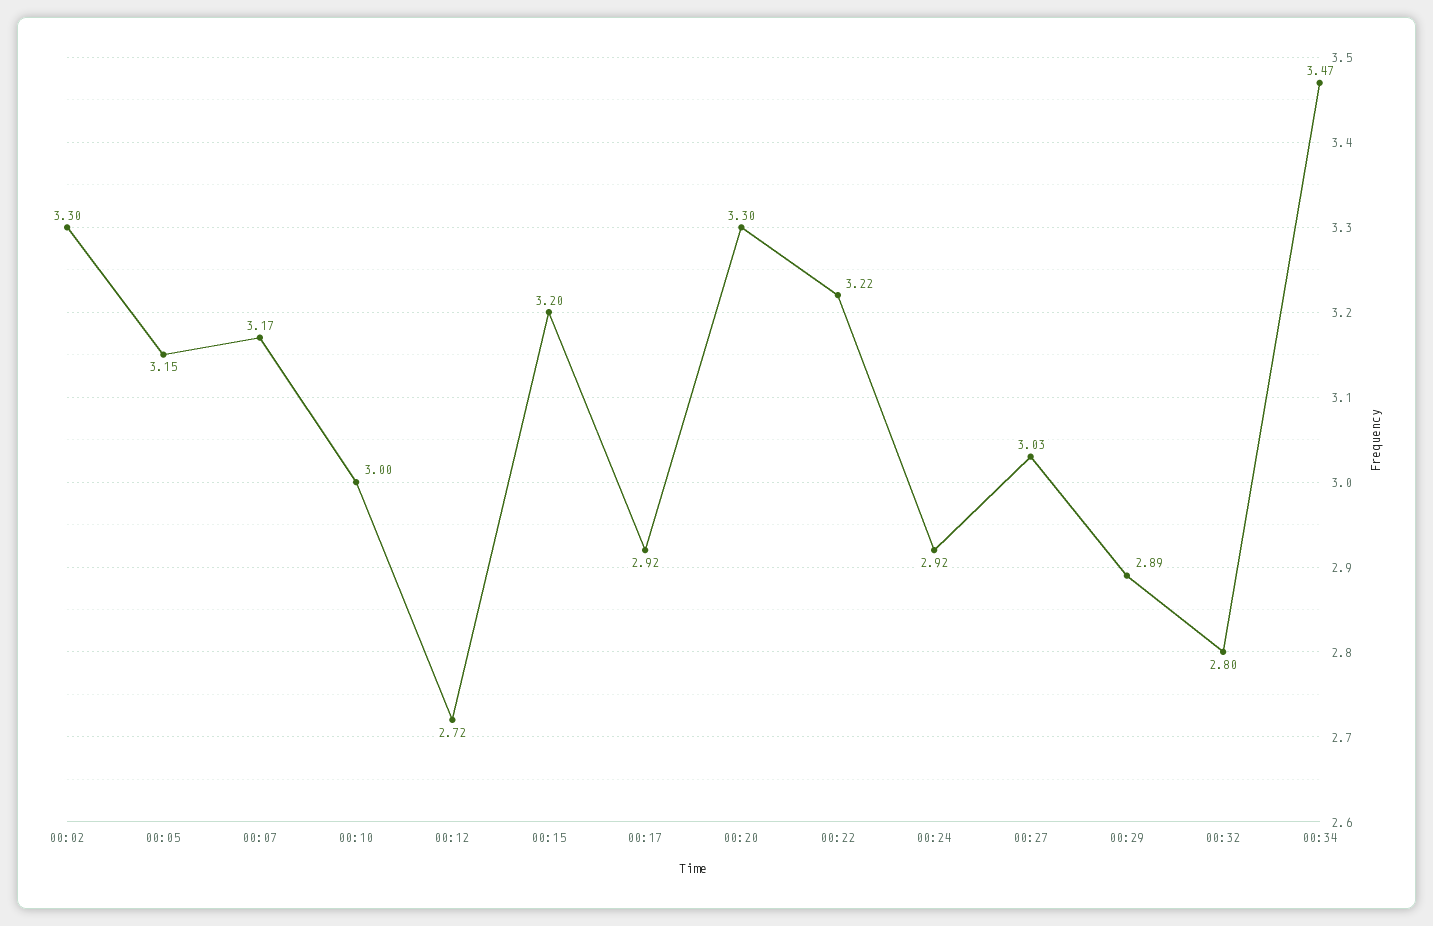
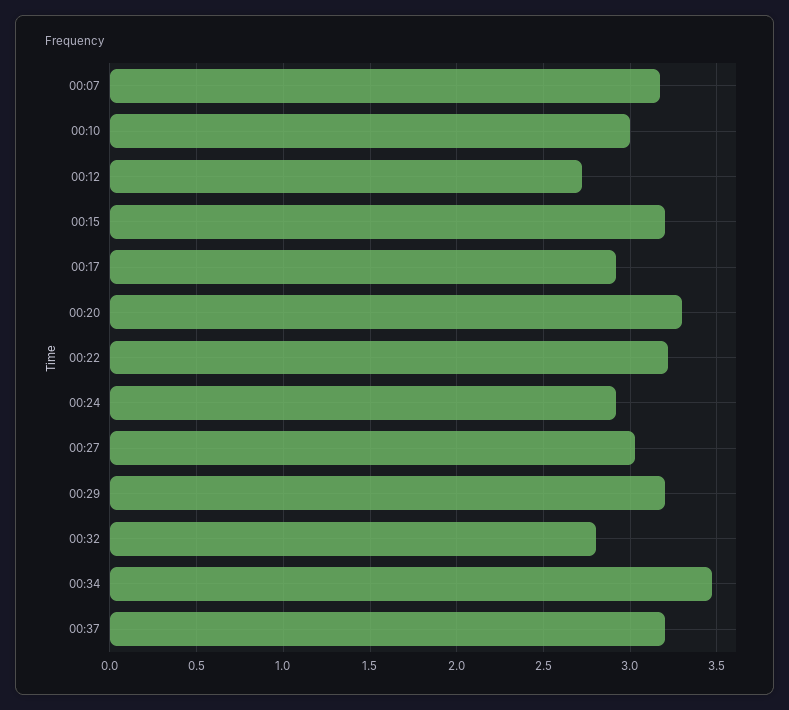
00:02: 3.3 -> none
00:05: 3.15 -> none
00:29: 2.89 -> 3.2
00:37: none -> 3.2

